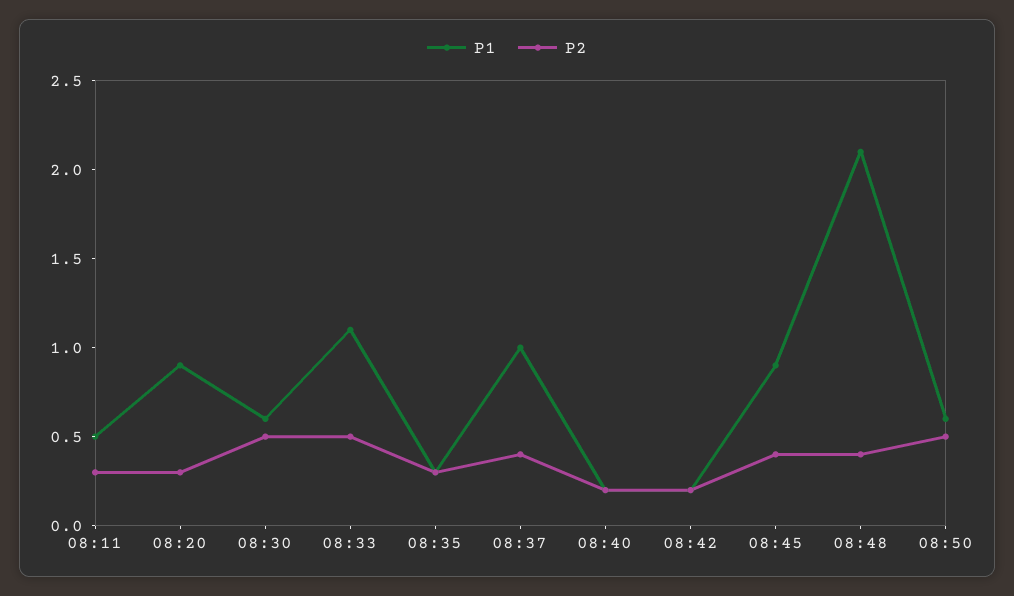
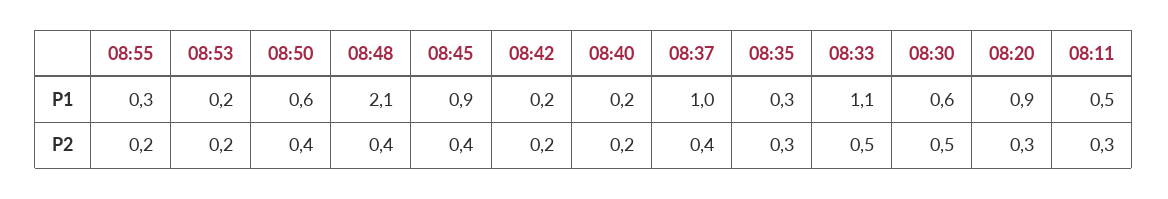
P2, 08:50: 0.5 -> 0.4
P1, 08:55: none -> 0.3
P1, 08:53: none -> 0.2
P2, 08:55: none -> 0.2
P2, 08:53: none -> 0.2

